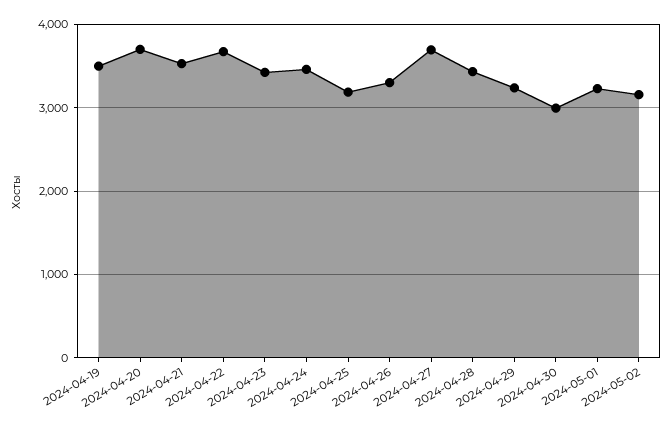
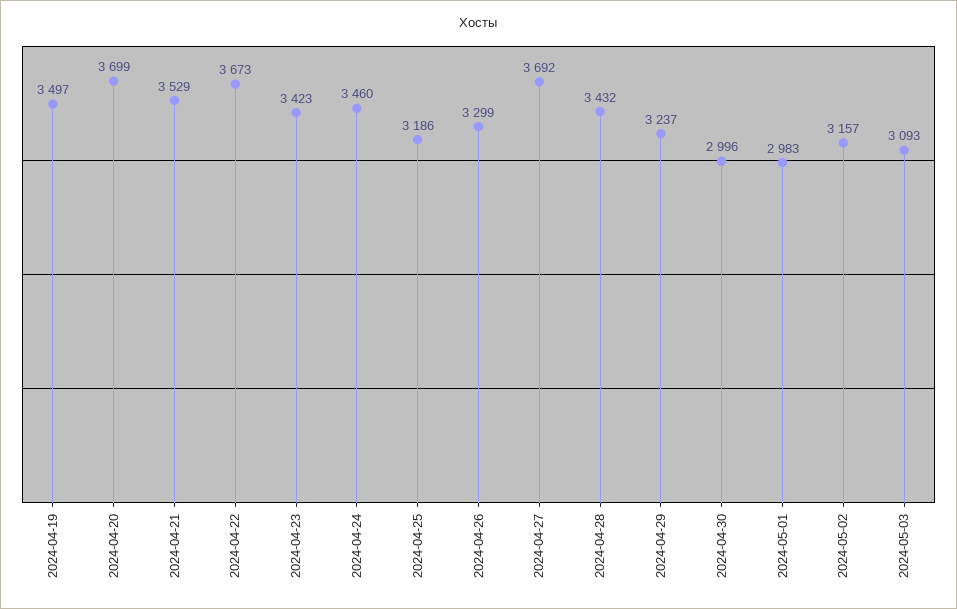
2024-05-01: 3200 -> 2983
2024-05-03: none -> 3093

